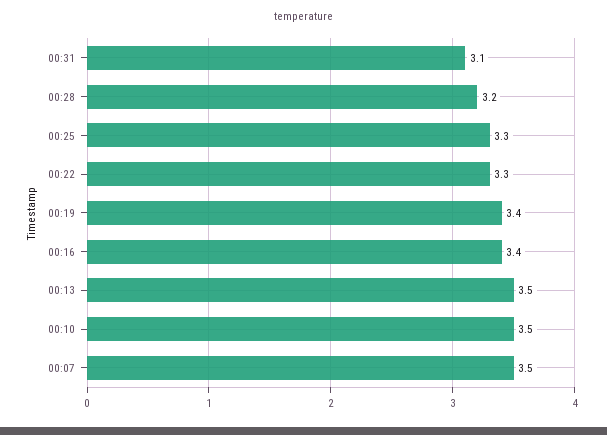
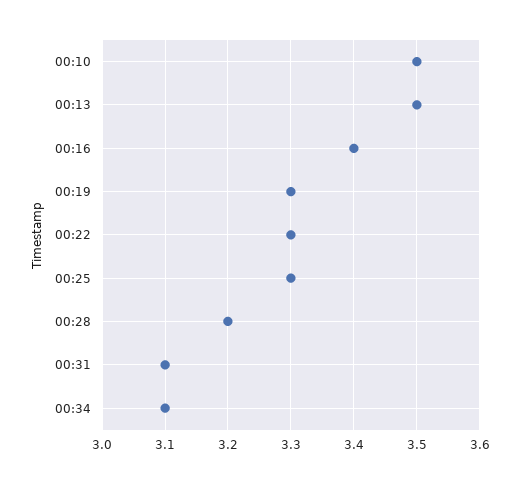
00:19: 3.4 -> 3.3
00:07: 3.5 -> none
00:34: none -> 3.1

